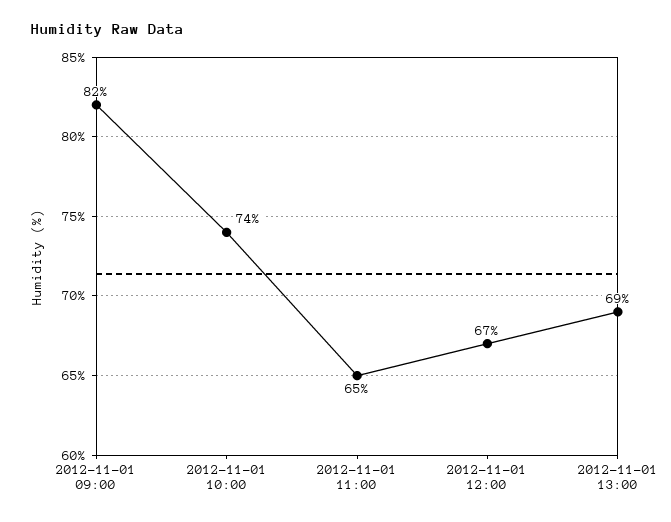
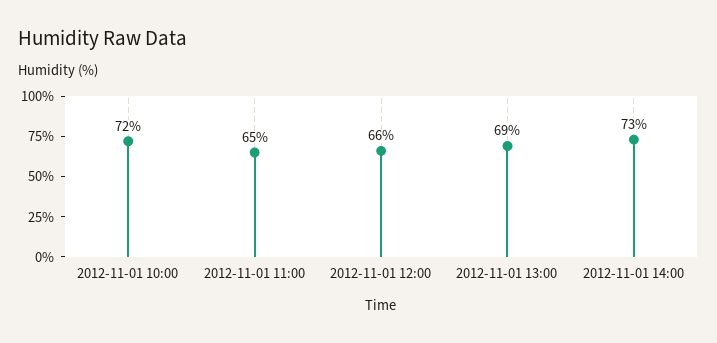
2012-11-01 09:00: 82 -> none
2012-11-01 10:00: 74 -> 72
2012-11-01 12:00: 67 -> 66
2012-11-01 14:00: none -> 73

